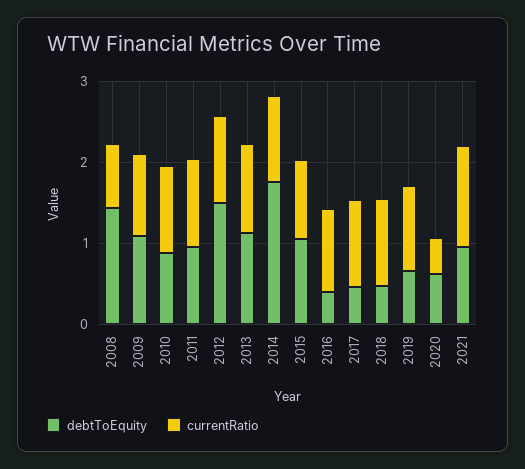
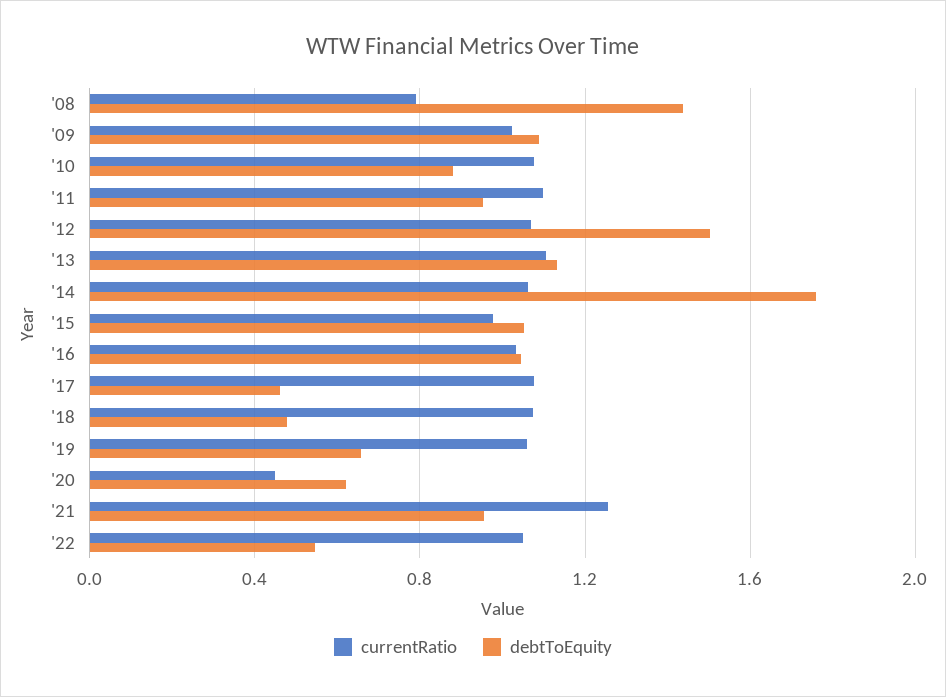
debtToEquity, 2016: 0.4 -> 1.05
currentRatio, '22: none -> 1.05
debtToEquity, '22: none -> 0.55

